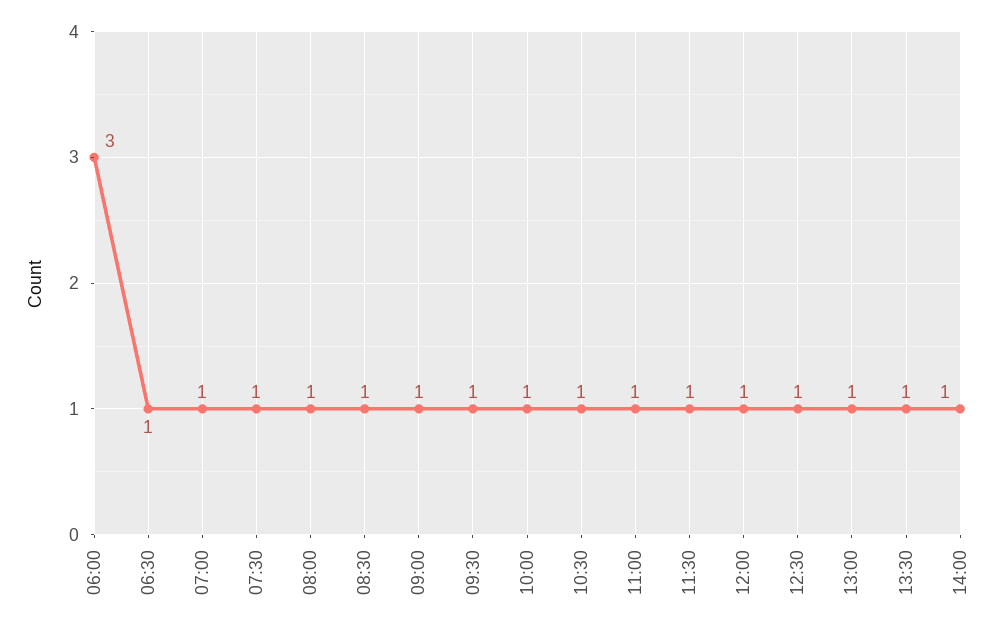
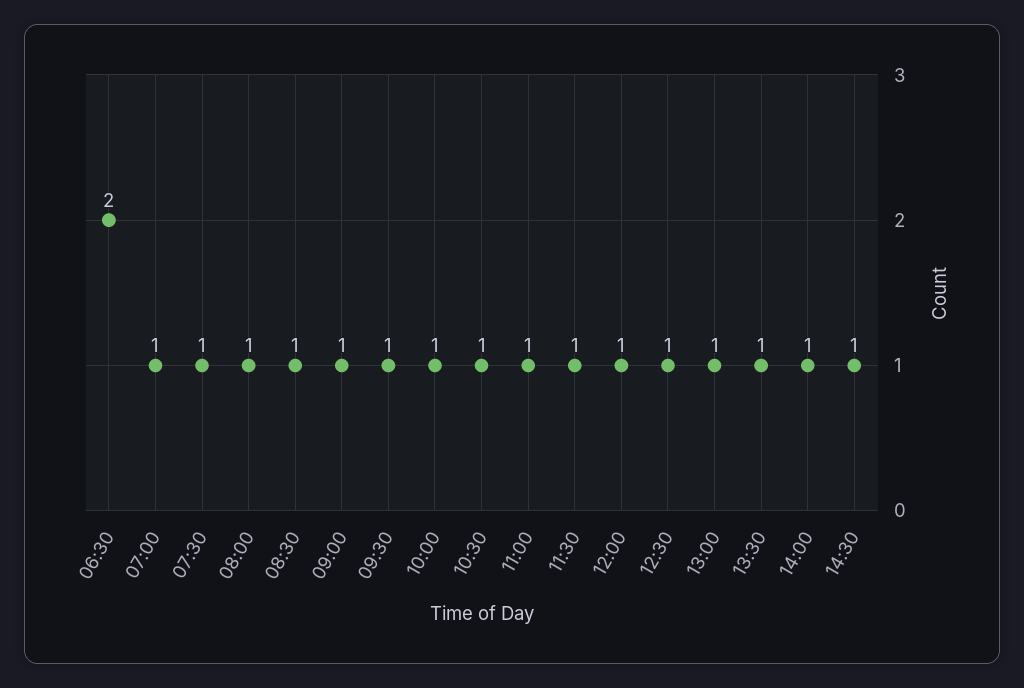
06:00: 3 -> none
06:30: 1 -> 2
14:30: none -> 1

